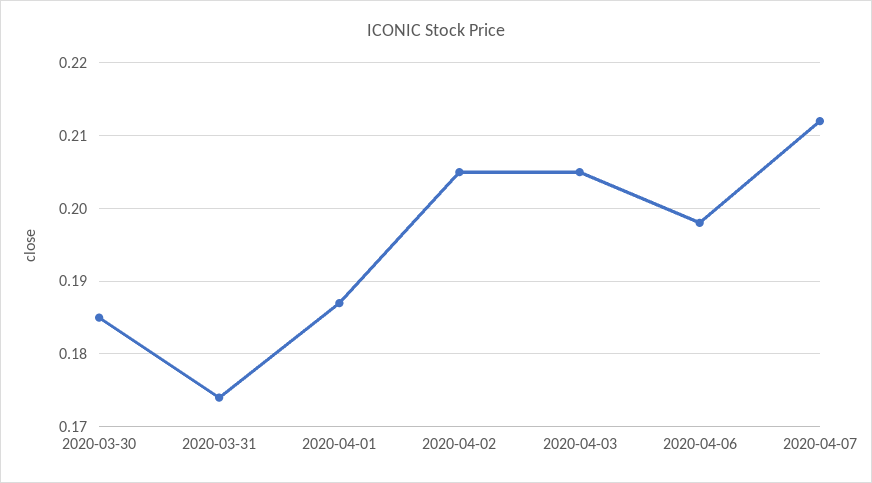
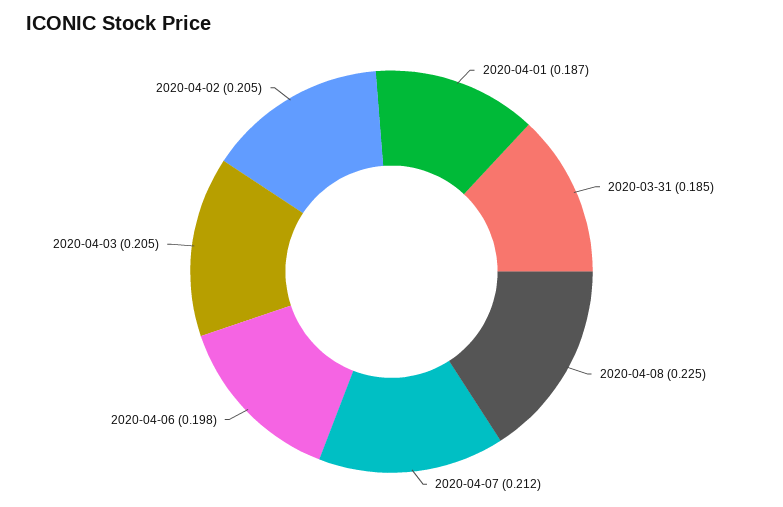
2020-03-30: 0.185 -> none
2020-03-31: 0.174 -> 0.185
2020-04-08: none -> 0.225

